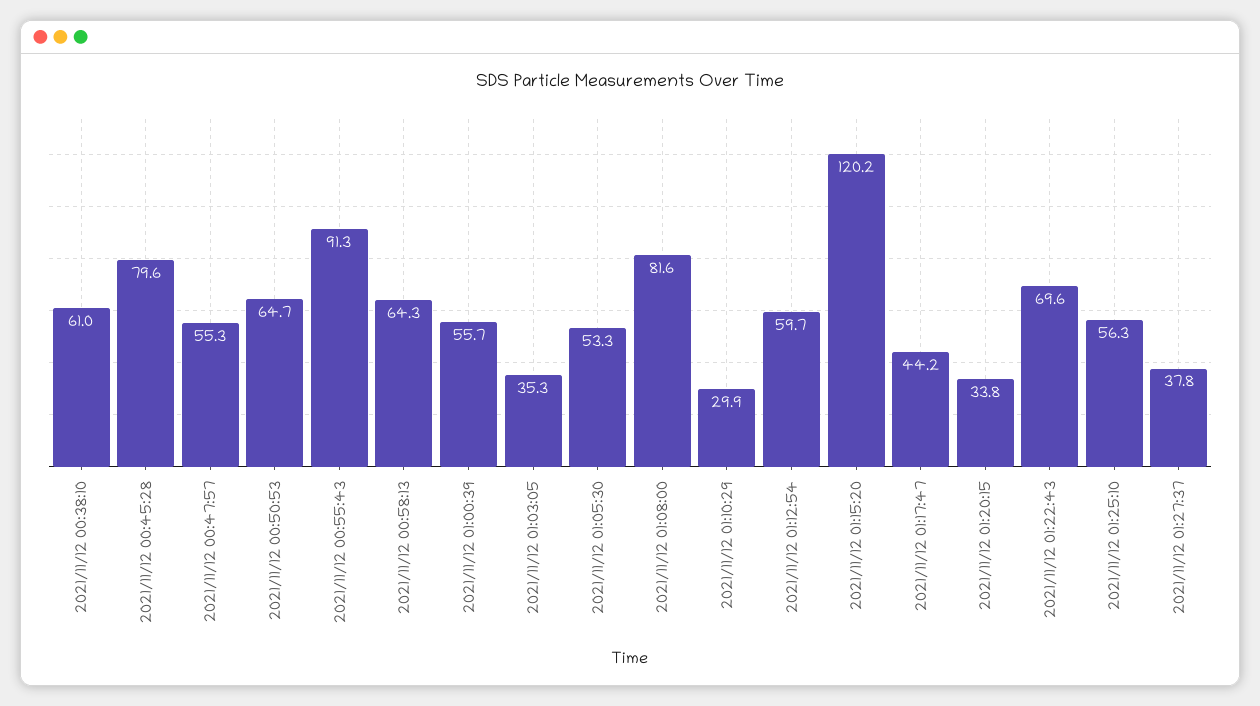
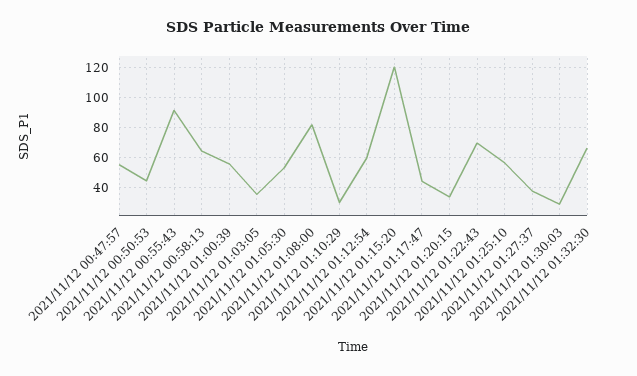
2021/11/12 00:38:10: 61 -> none
2021/11/12 00:45:28: 79.6 -> none
2021/11/12 00:50:53: 64.7 -> 45
2021/11/12 01:30:03: none -> 30
2021/11/12 01:32:30: none -> 65

